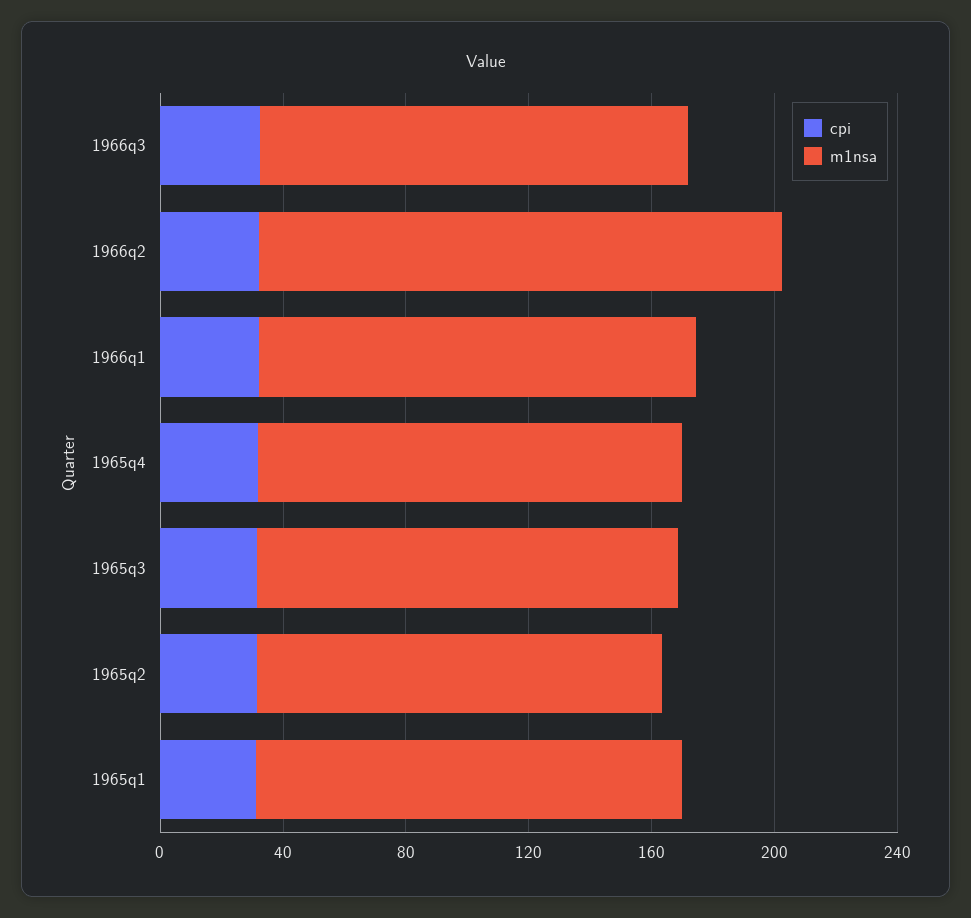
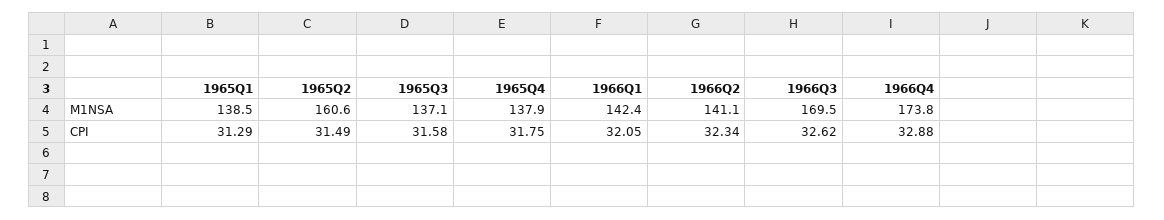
m1nsa, 1966q3: 140 -> 169.5
m1nsa, 1966q2: 170 -> 141.1
m1nsa, 1965q2: 130 -> 160.6
m1nsa, 1966Q4: none -> 173.8
cpi, 1966Q4: none -> 32.88

